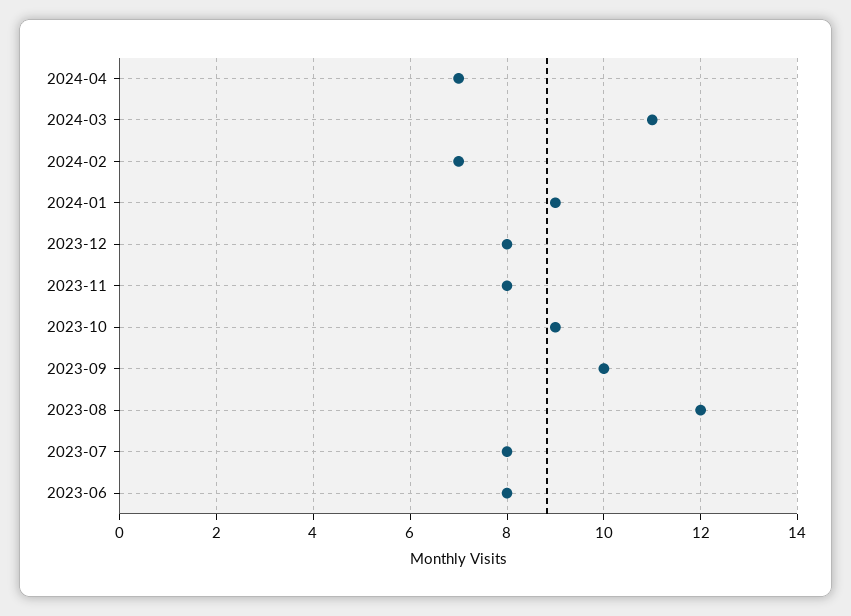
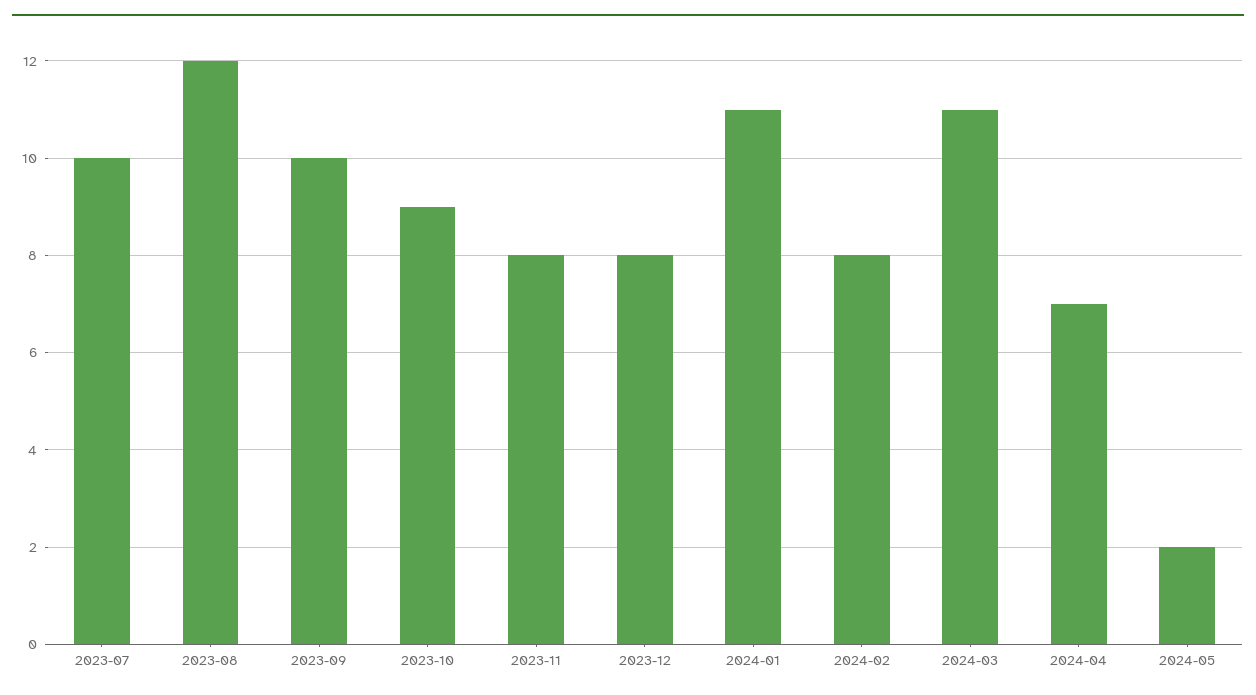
2024-02: 7 -> 8
2024-01: 9 -> 11
2023-07: 8 -> 10
2023-06: 8 -> none
2024-05: none -> 2

